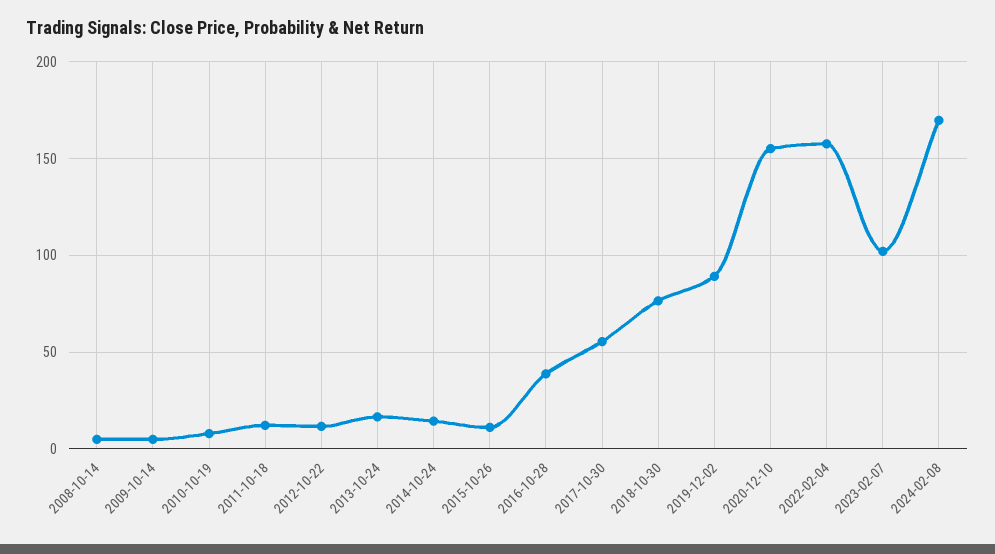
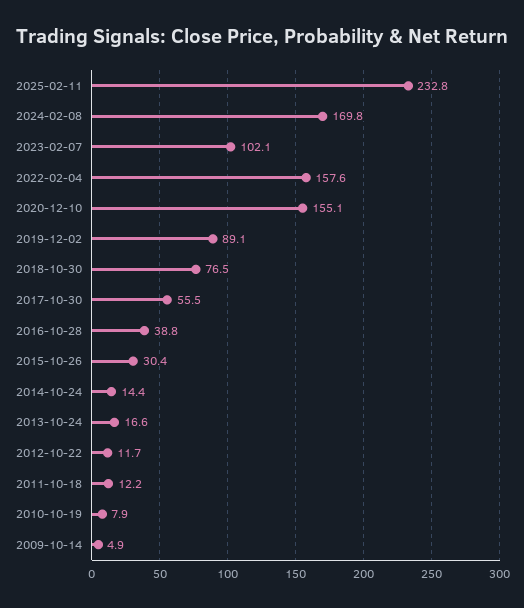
2008-10-14: 5 -> none
2015-10-26: 10 -> 30.4
2025-02-11: none -> 232.8

